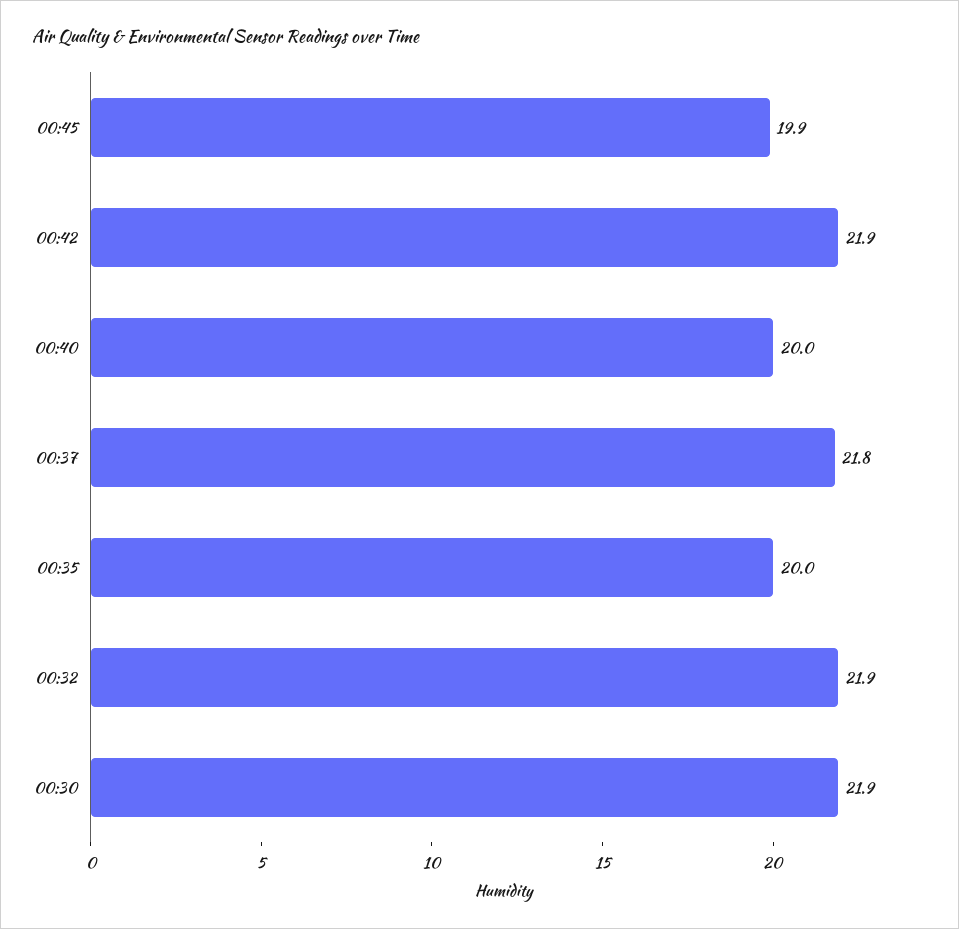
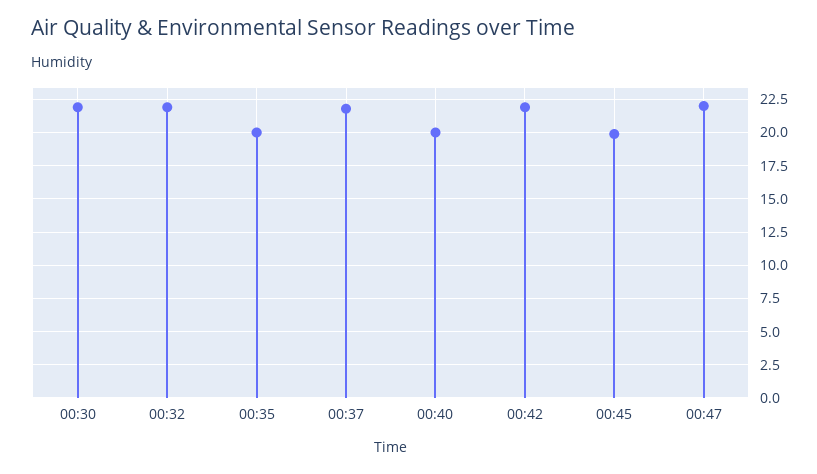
00:47: none -> 22

